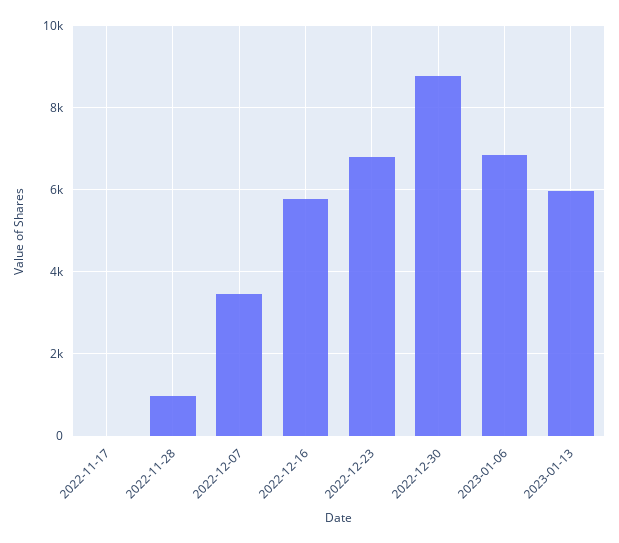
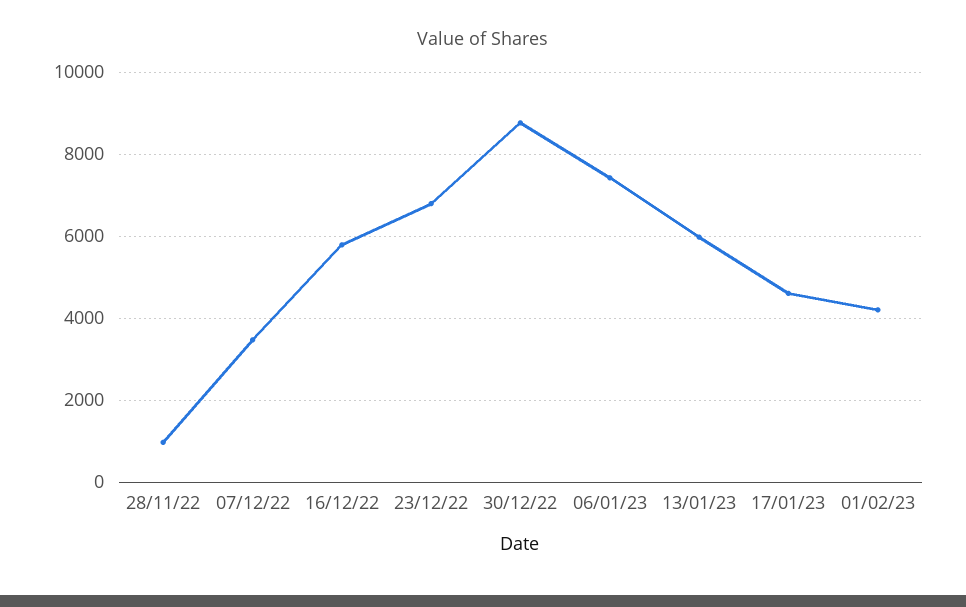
2022-11-17: 0 -> none
2023-01-06: 6800 -> 7400
17/01/23: none -> 4600
01/02/23: none -> 4200

